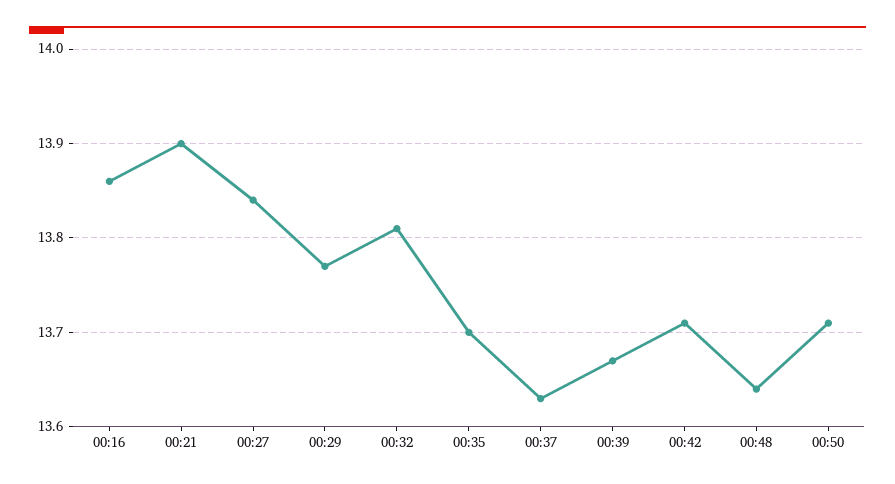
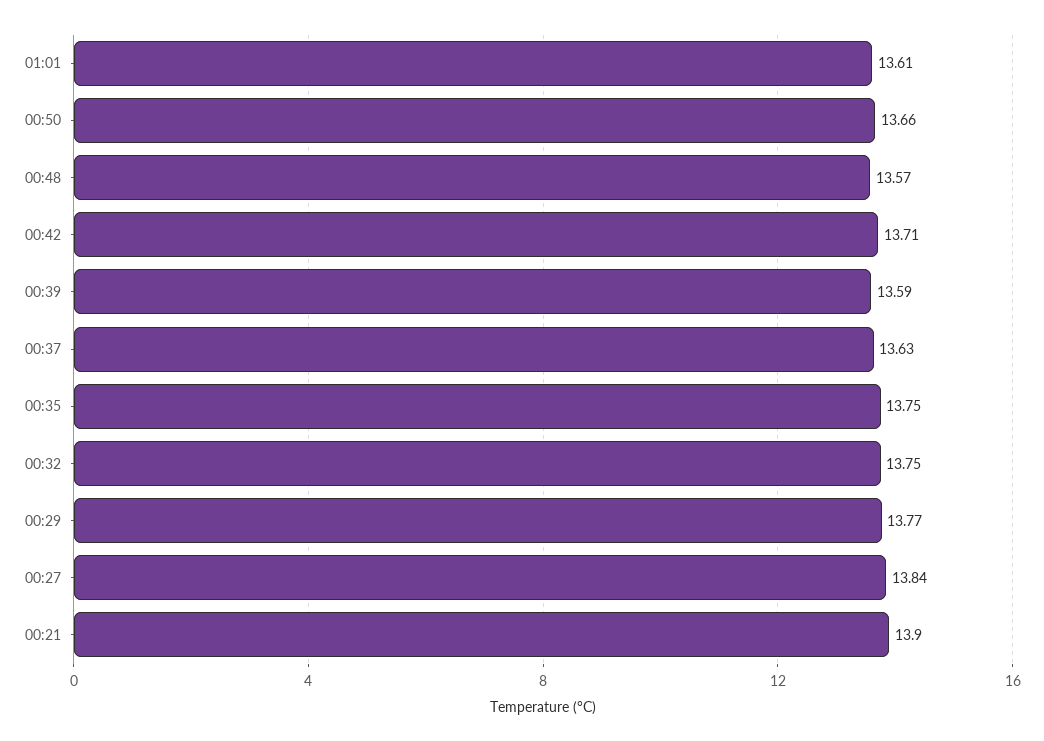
00:16: 13.86 -> none
00:32: 13.81 -> 13.75
00:35: 13.7 -> 13.75
00:39: 13.67 -> 13.59
00:48: 13.64 -> 13.57
00:50: 13.71 -> 13.66
01:01: none -> 13.61

